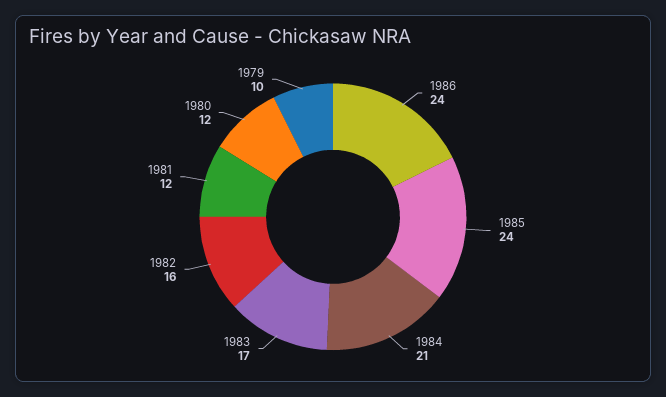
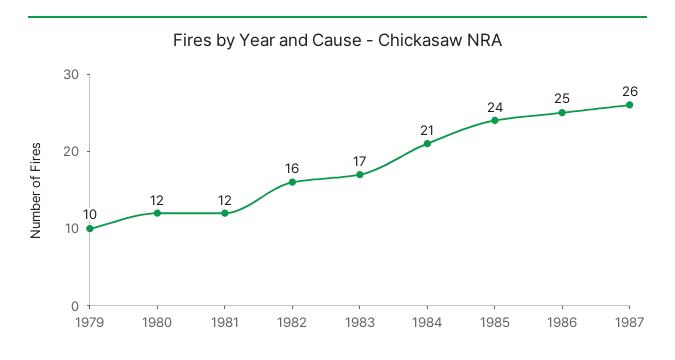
1986: 24 -> 25
1987: none -> 26

